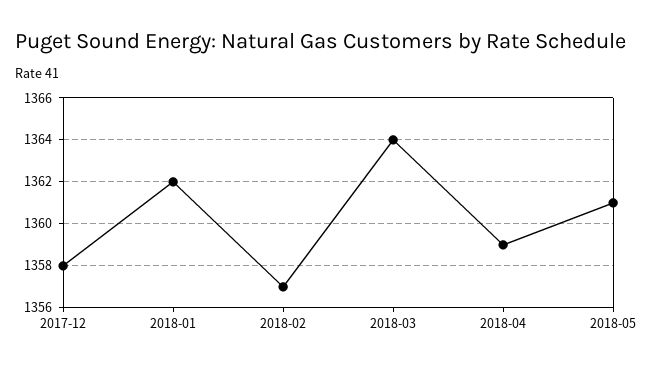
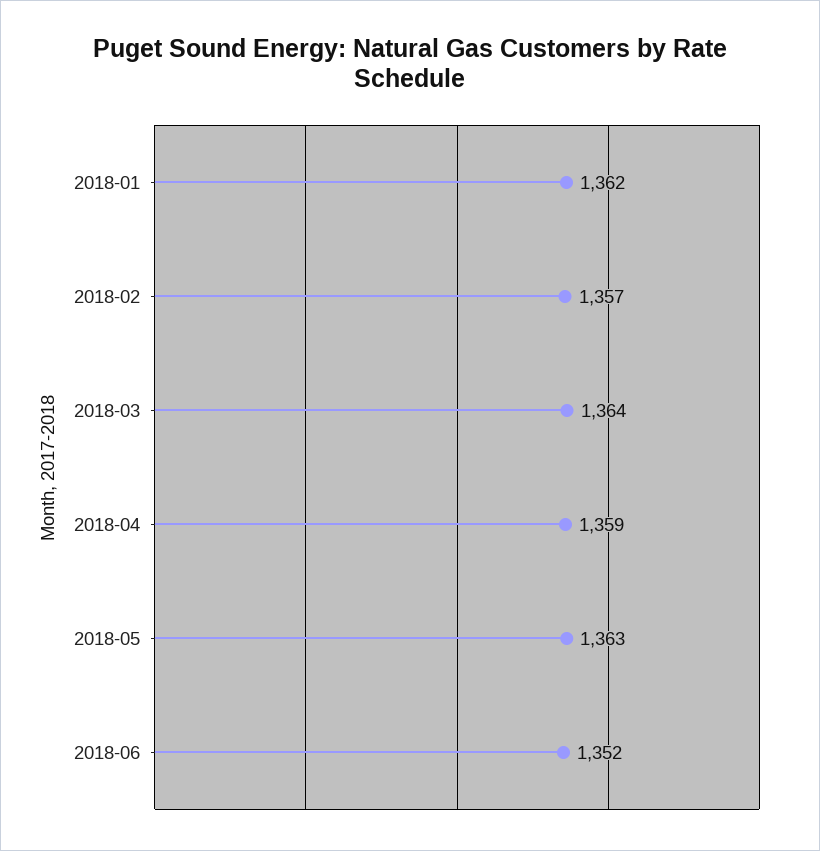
2017-12: 1358 -> none
2018-05: 1361 -> 1363
2018-06: none -> 1352

